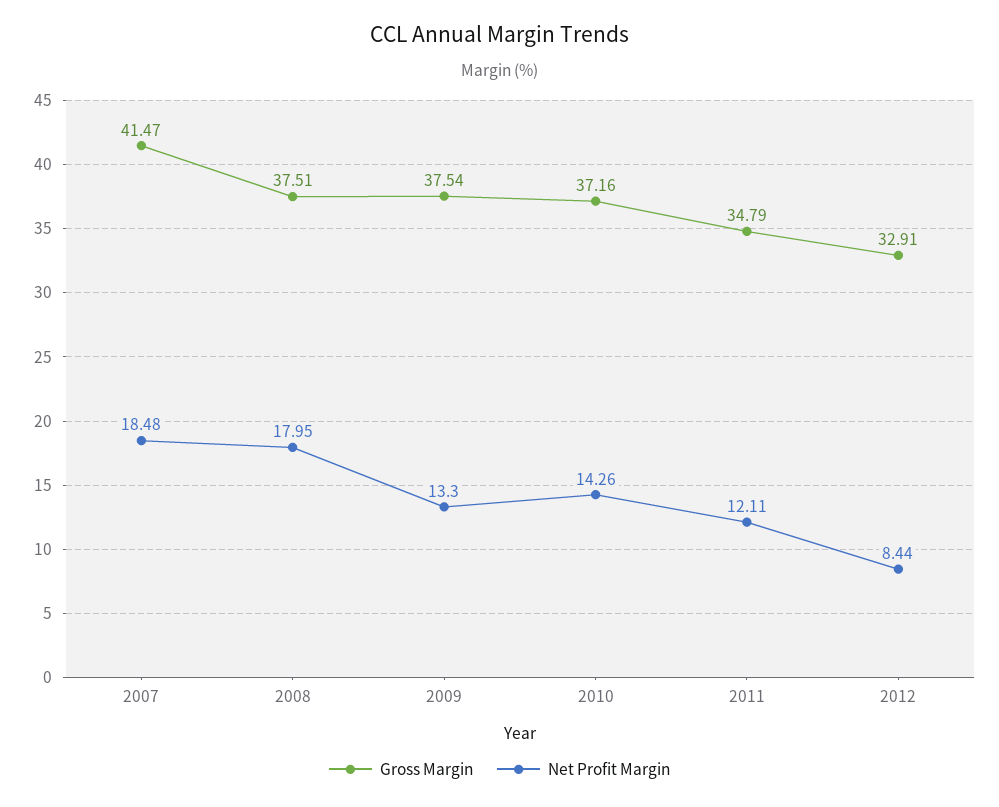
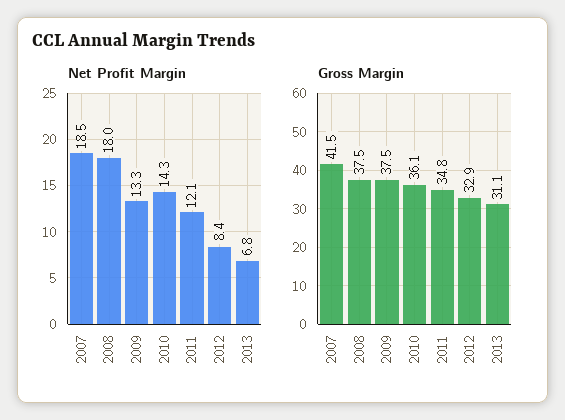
Gross Margin, 2010: 37.16 -> 36.1
Net Profit Margin, 2013: none -> 6.8
Gross Margin, 2013: none -> 31.1

